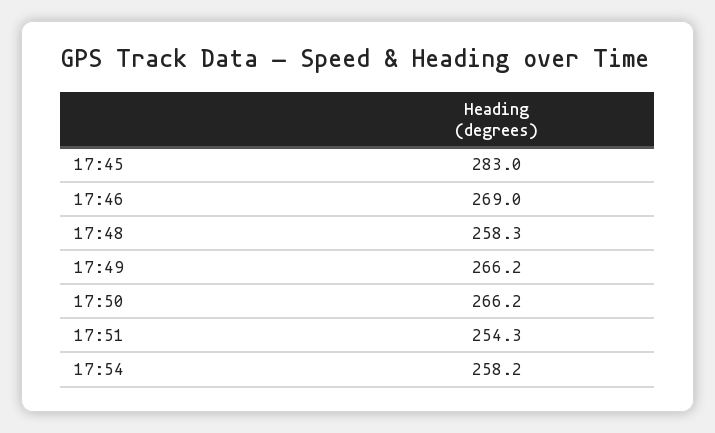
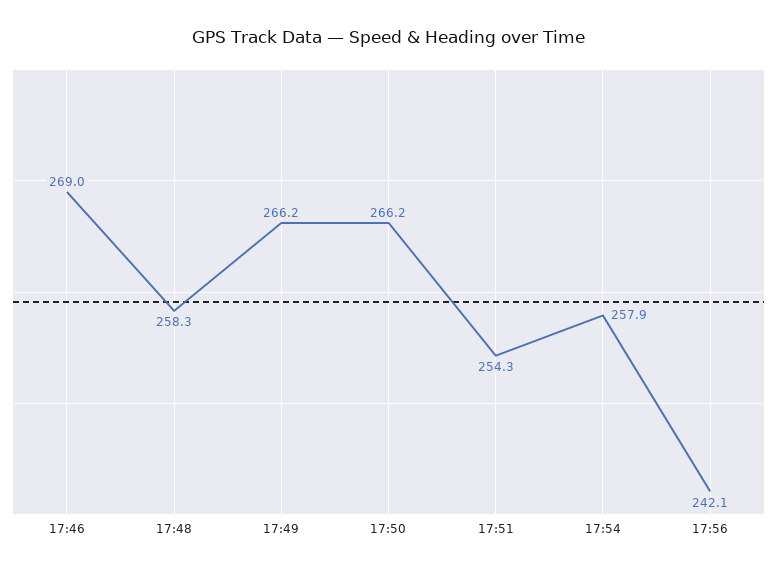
17:45: 283 -> none
17:54: 258.2 -> 257.9
17:56: none -> 242.1

